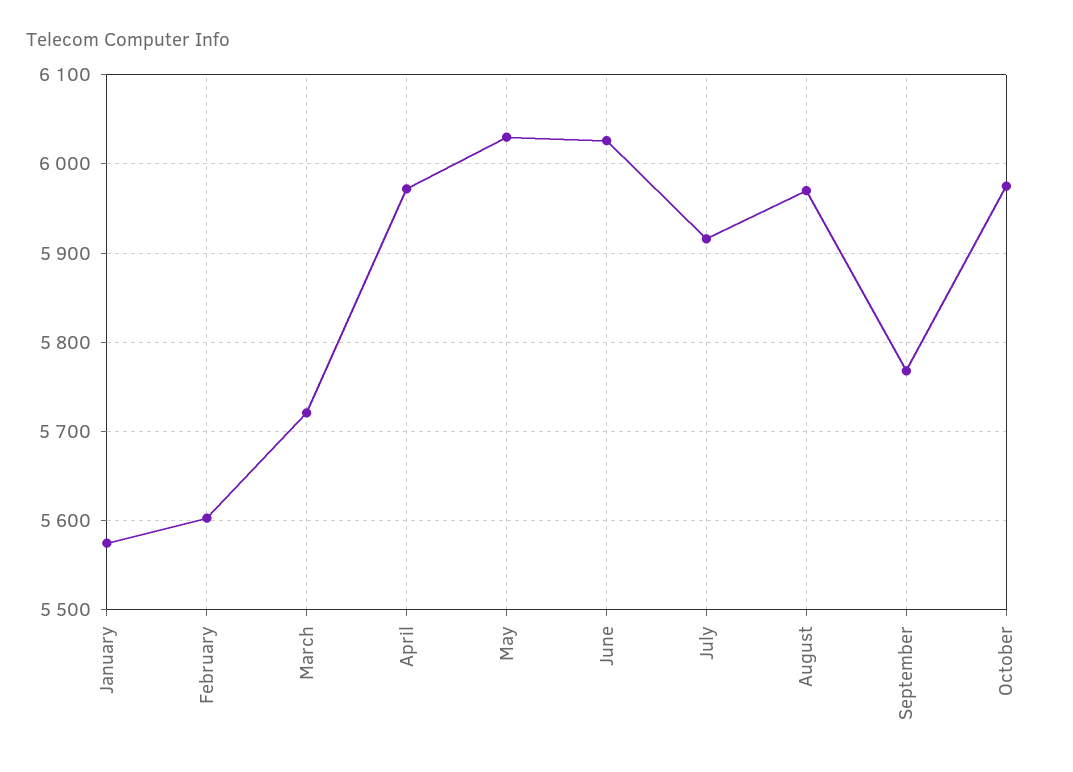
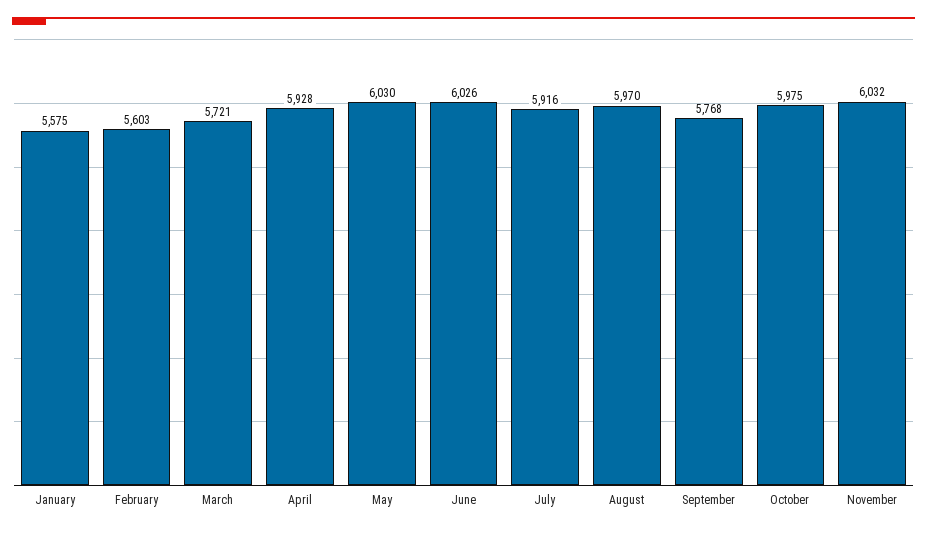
April: 5970 -> 5928
November: none -> 6032

